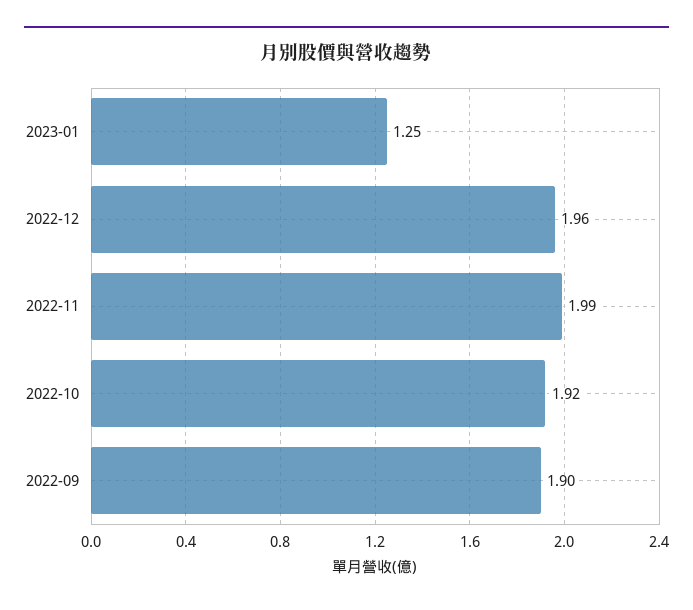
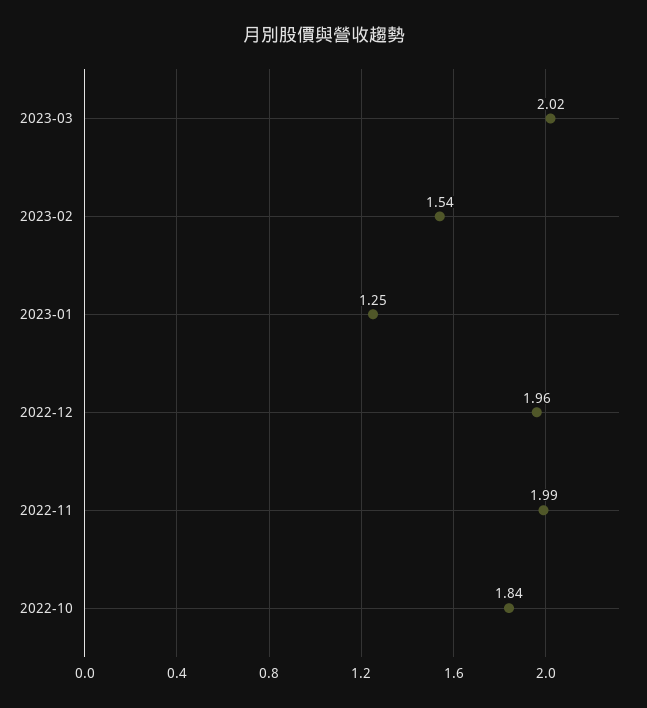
2022-10: 1.92 -> 1.84
2022-09: 1.9 -> none
2023-03: none -> 2.02
2023-02: none -> 1.54

